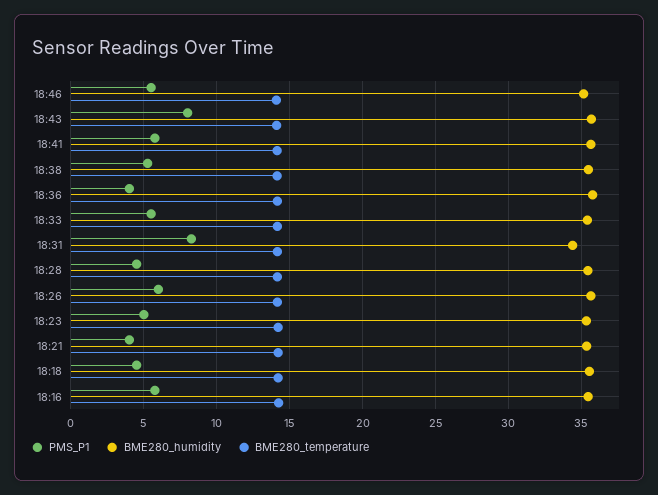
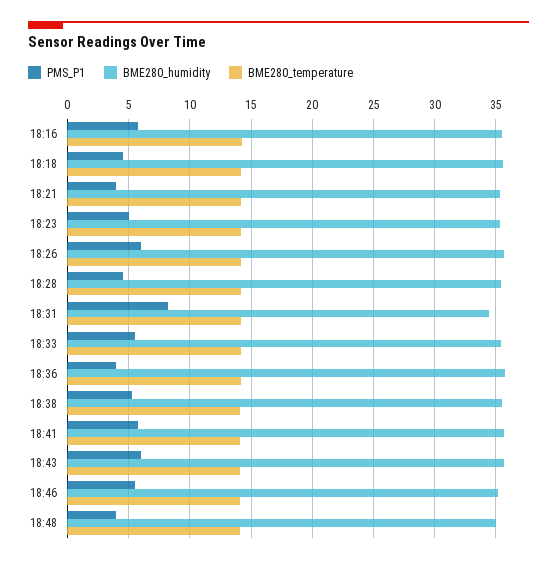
PMS_P1, 18:43: 8 -> 6
PMS_P1, 18:48: none -> 4
BME280_humidity, 18:48: none -> 35
BME280_temperature, 18:48: none -> 14

